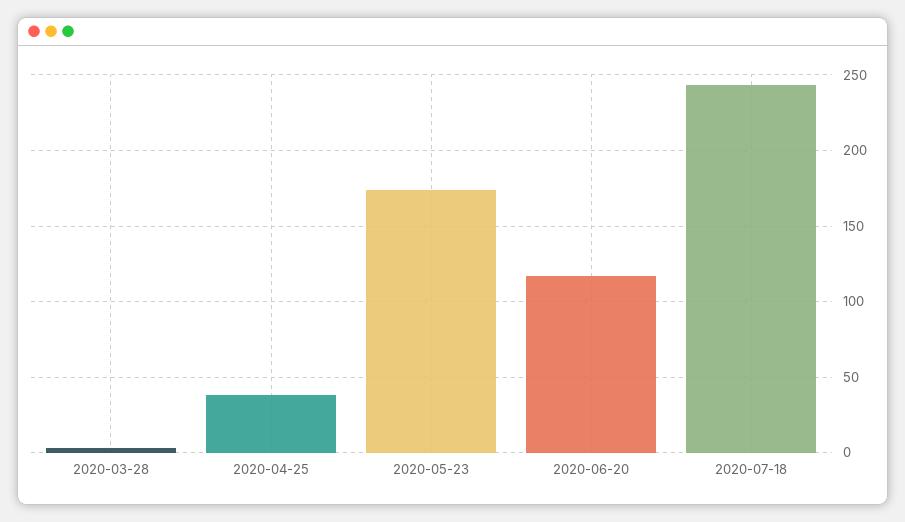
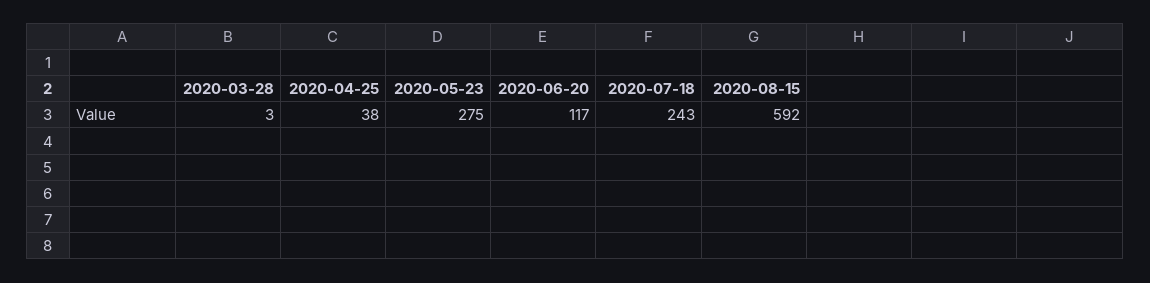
2020-05-23: 175 -> 275
2020-08-15: none -> 592

